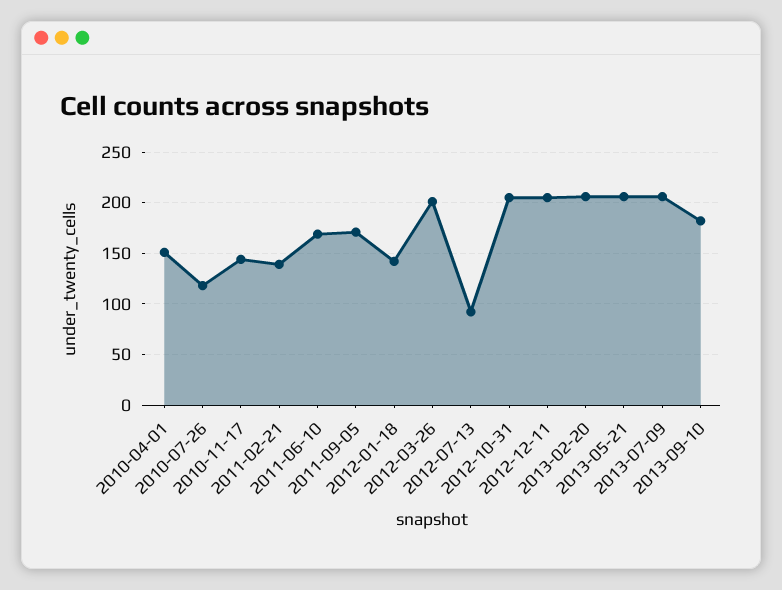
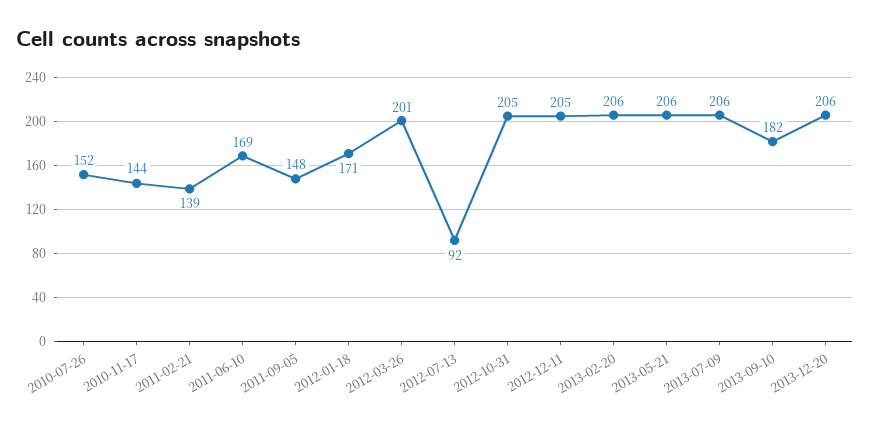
2010-04-01: 150 -> none
2010-07-26: 120 -> 152
2011-09-05: 170 -> 148
2012-01-18: 140 -> 171
2013-12-20: none -> 206

